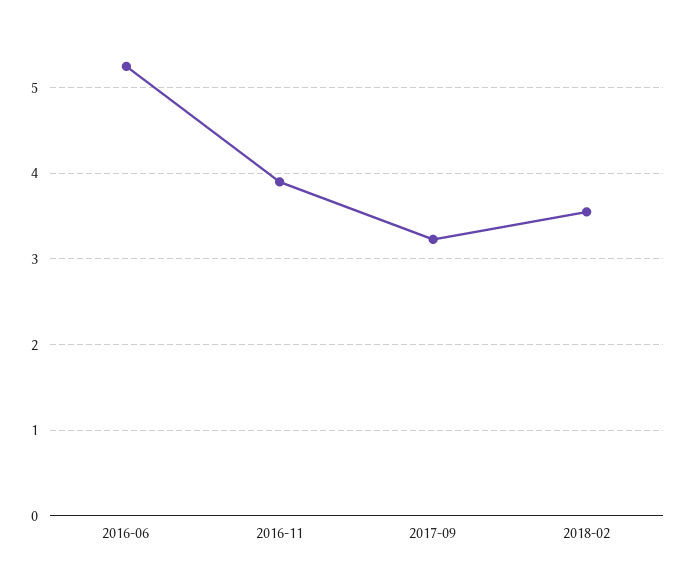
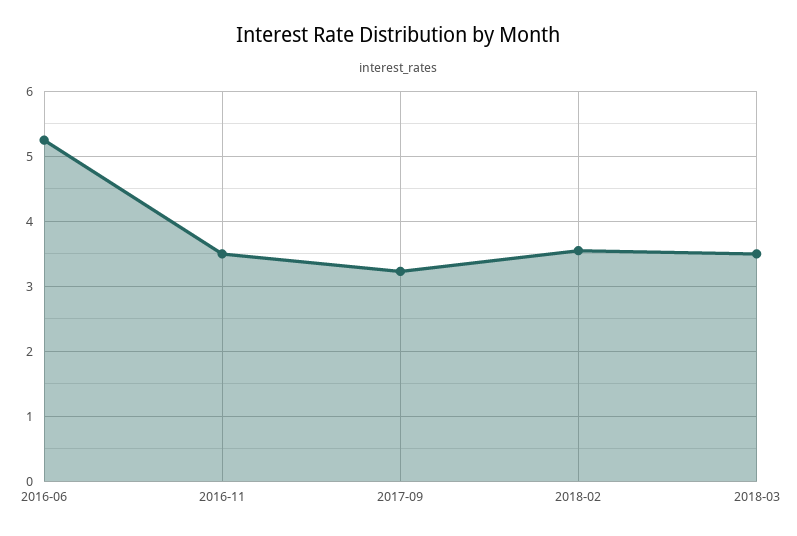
2016-11: 3.9 -> 3.5
2018-03: none -> 3.5

